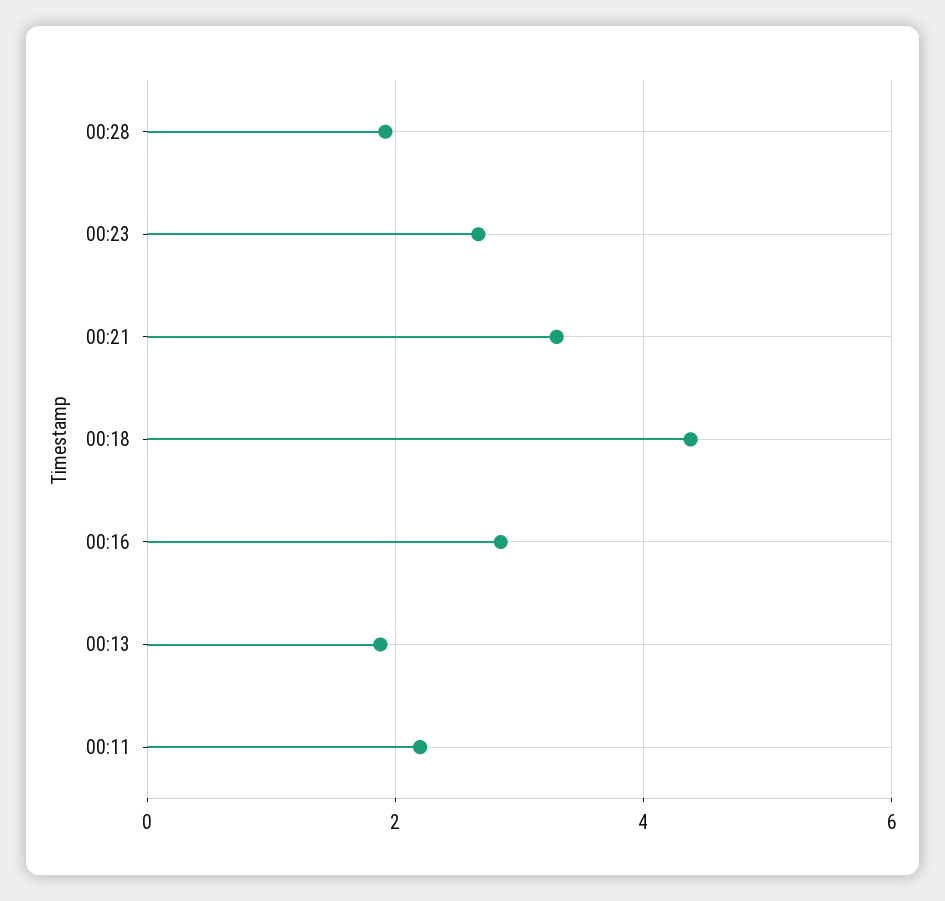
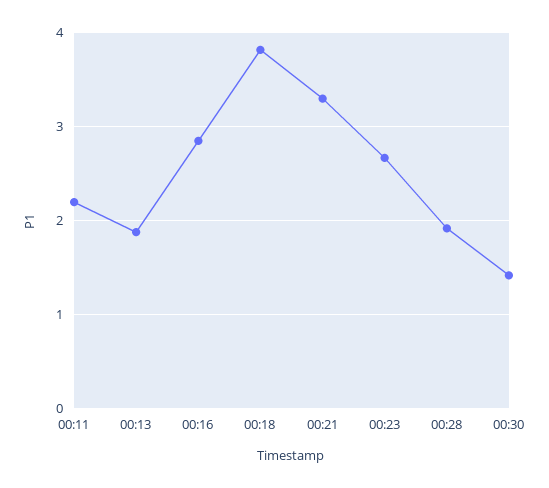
00:18: 4.4 -> 3.8
00:30: none -> 1.4

